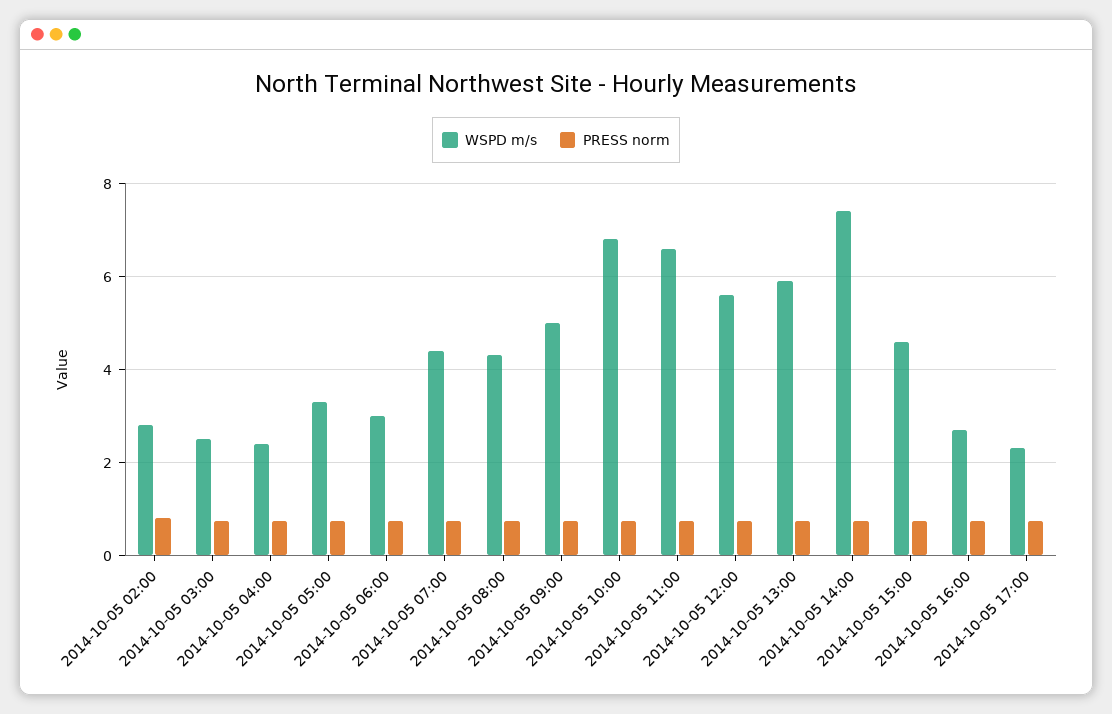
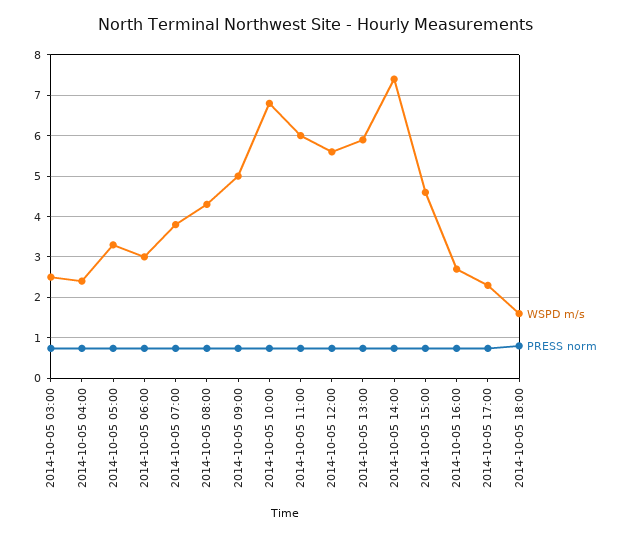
WSPD m/s, 2014-10-05 02:00: 2.8 -> none
PRESS norm, 2014-10-05 02:00: 0.8 -> none
WSPD m/s, 2014-10-05 07:00: 4.4 -> 3.8
WSPD m/s, 2014-10-05 11:00: 6.6 -> 6
WSPD m/s, 2014-10-05 18:00: none -> 1.6
PRESS norm, 2014-10-05 18:00: none -> 0.8

